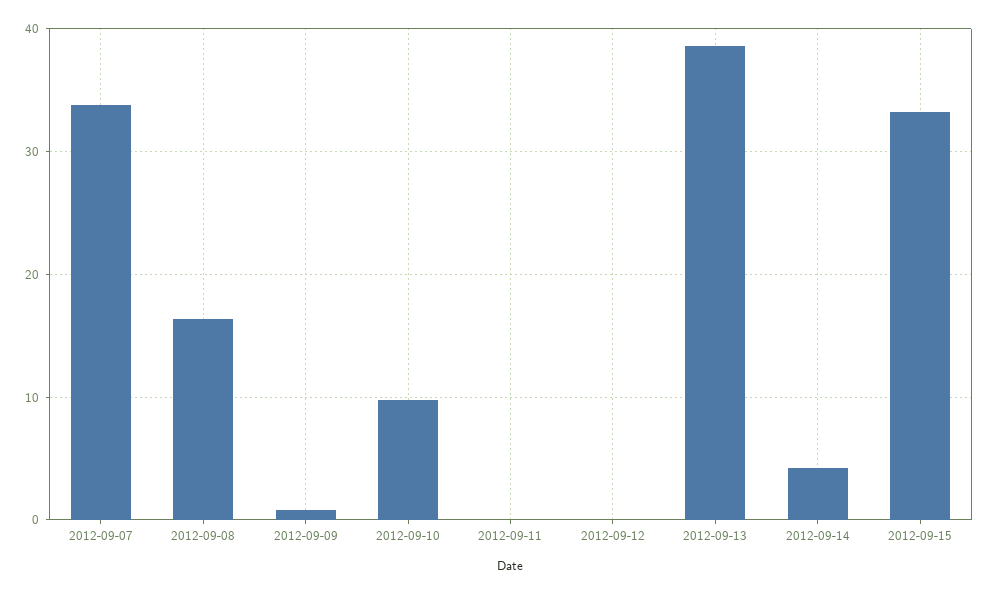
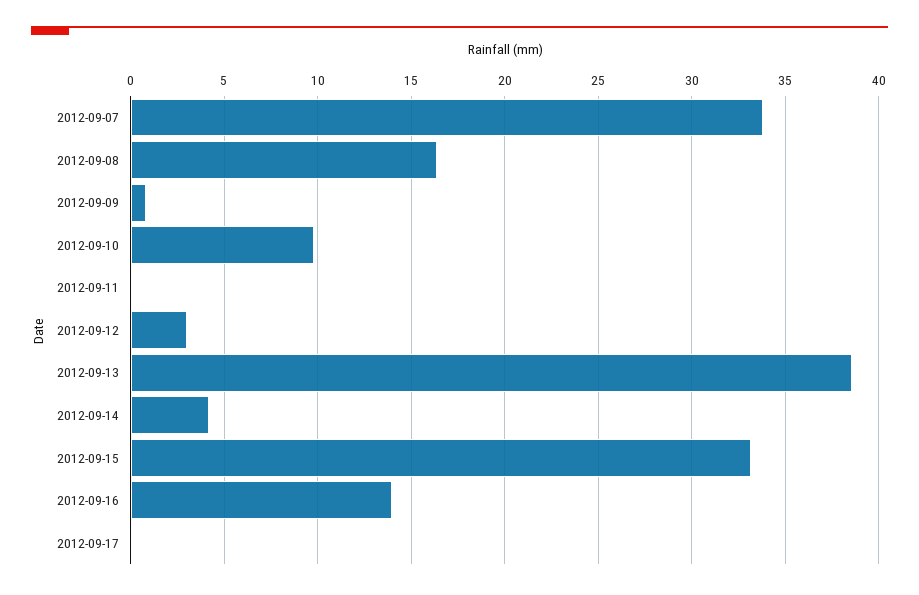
2012-09-12: 0 -> 3
2012-09-16: none -> 14
2012-09-17: none -> 0

